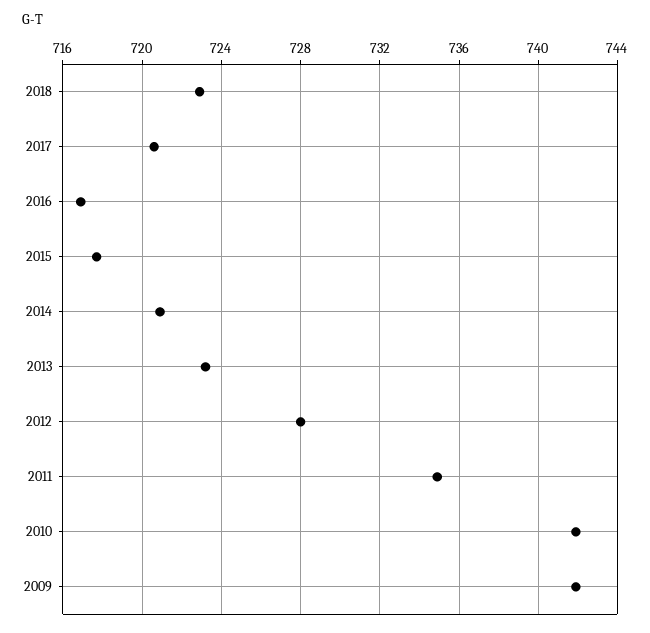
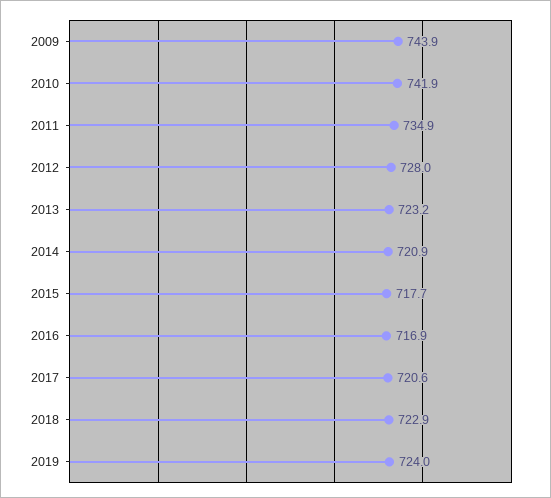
2009: 742 -> 743.9
2019: none -> 724

